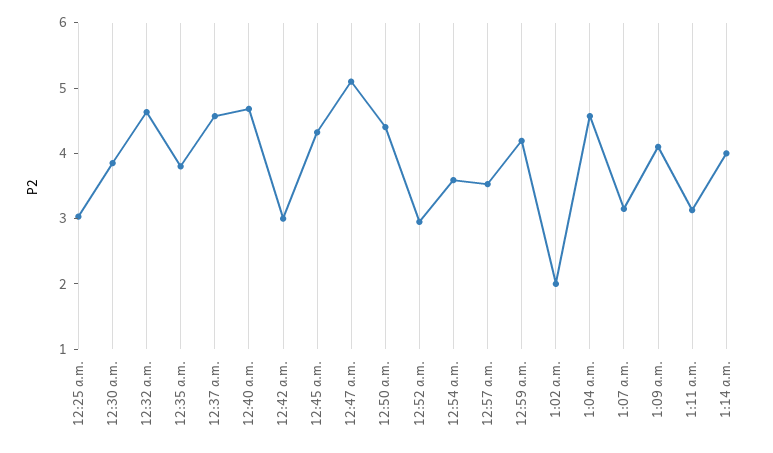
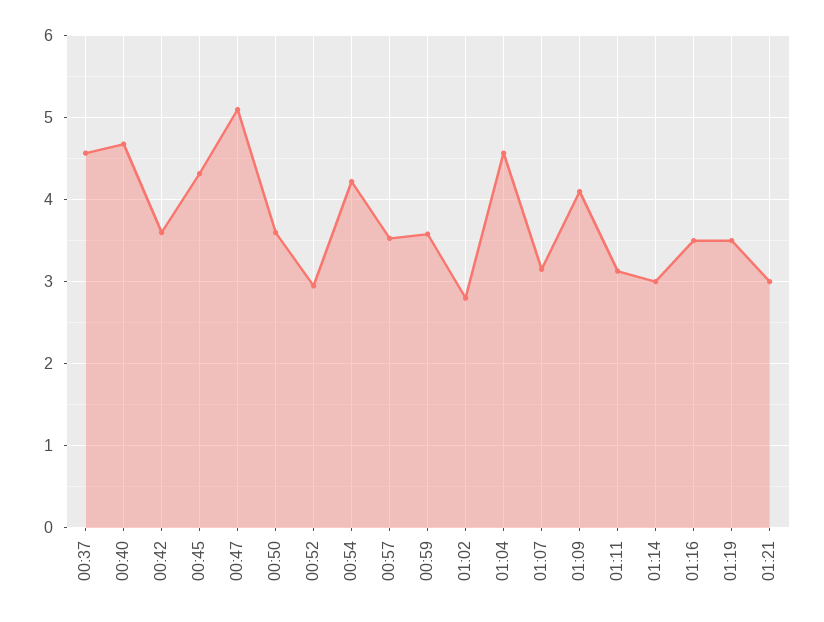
12:25 a.m.: 3 -> none
12:30 a.m.: 3.8 -> none
12:32 a.m.: 4.6 -> none
12:35 a.m.: 3.8 -> none
12:42 a.m.: 3 -> 3.6
12:50 a.m.: 4.4 -> 3.6
12:54 a.m.: 3.6 -> 4.2
12:59 a.m.: 4.2 -> 3.6
1:02 a.m.: 2 -> 2.8
1:14 a.m.: 4 -> 3
01:16: none -> 3.5
01:19: none -> 3.5
01:21: none -> 3

